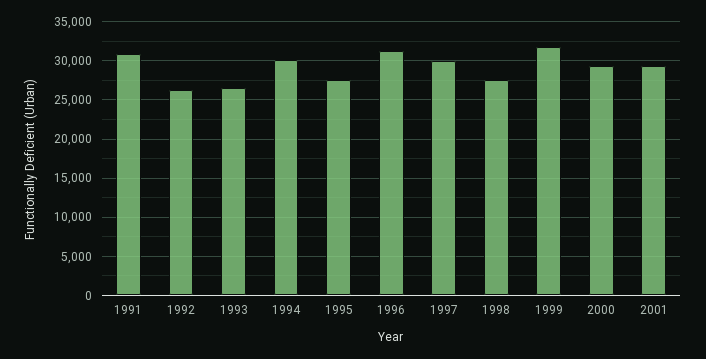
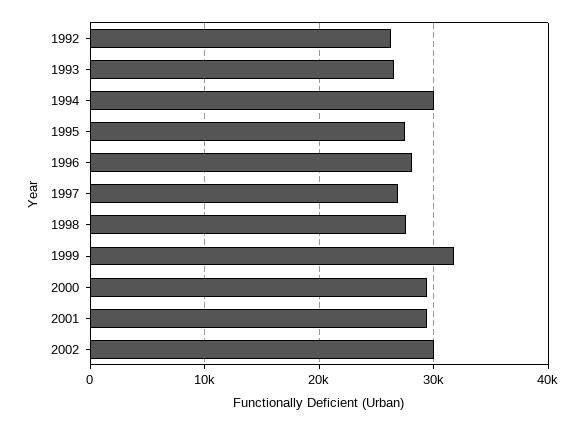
1991: 31000 -> none
1996: 31000 -> 28000
1997: 30000 -> 27000
2002: none -> 30000

